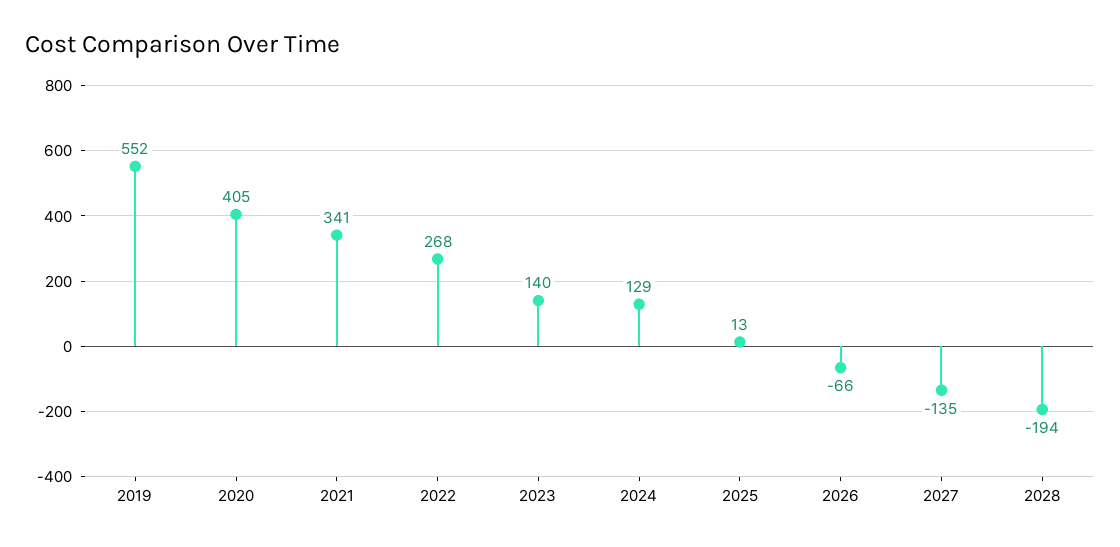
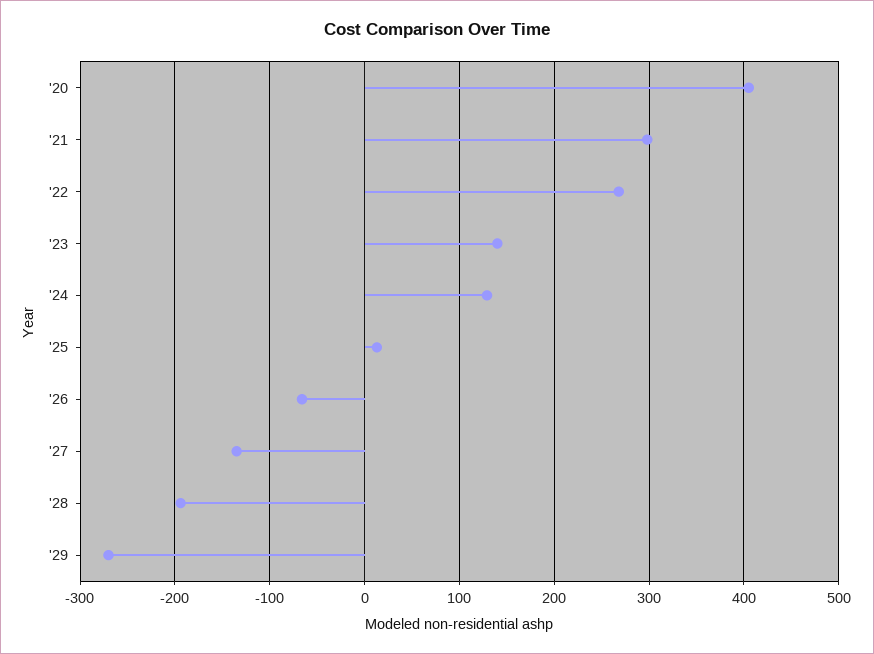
2019: 552 -> none
2021: 341 -> 300
'29: none -> -270

